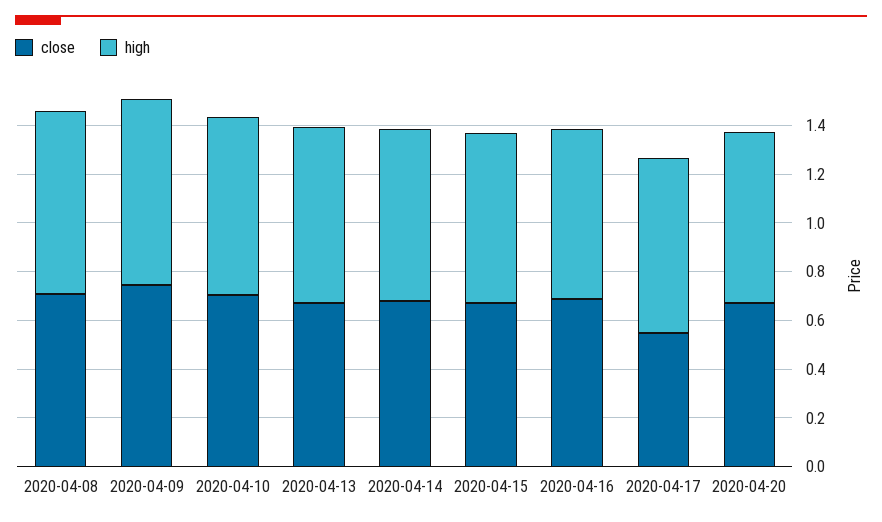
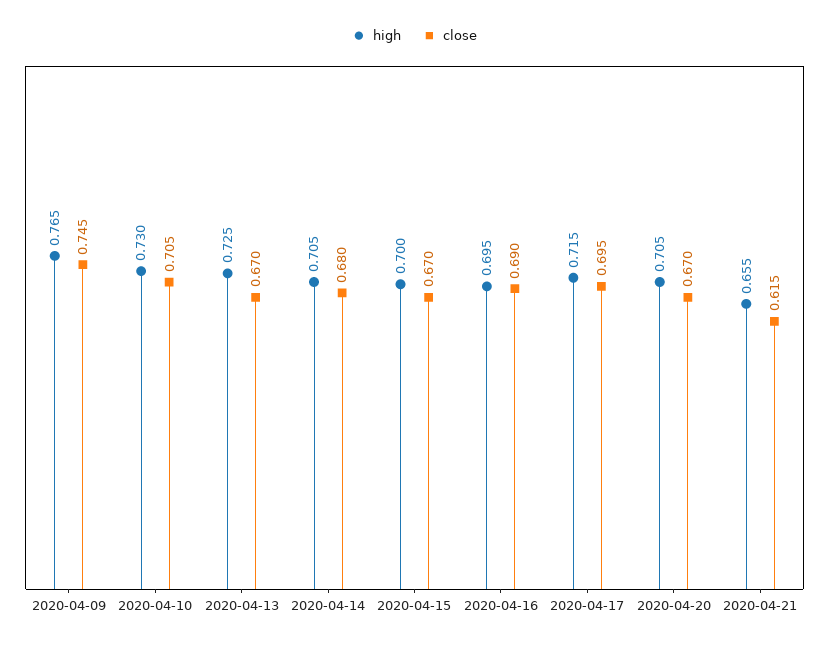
close, 2020-04-08: 0.7 -> none
high, 2020-04-08: 0.75 -> none
close, 2020-04-17: 0.55 -> 0.695
high, 2020-04-21: none -> 0.655
close, 2020-04-21: none -> 0.615

